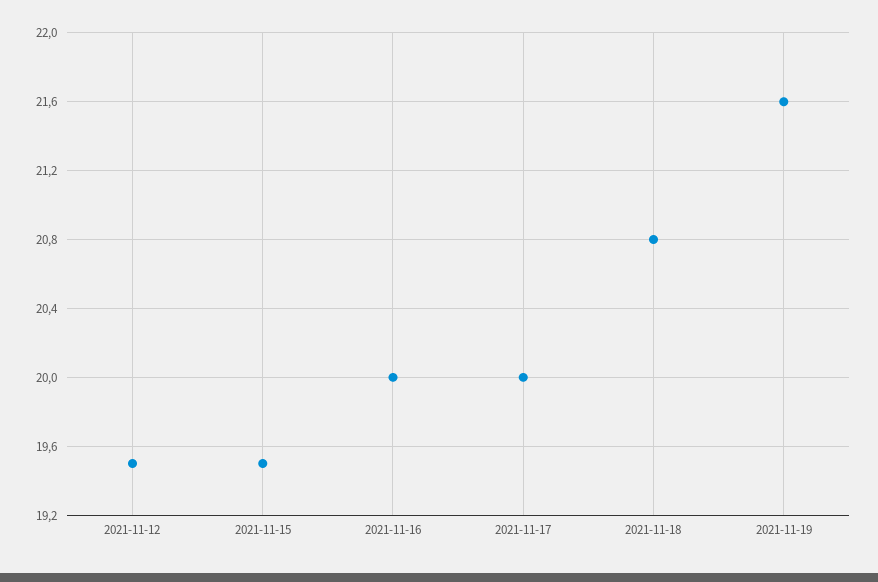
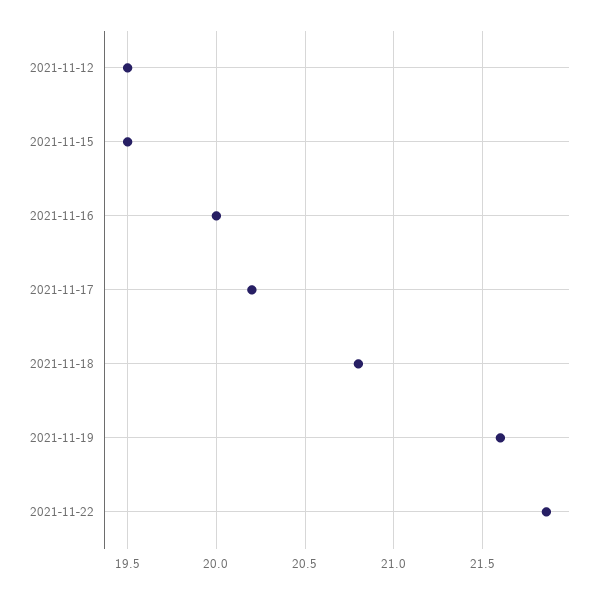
2021-11-17: 20 -> 20.2
2021-11-22: none -> 21.85

